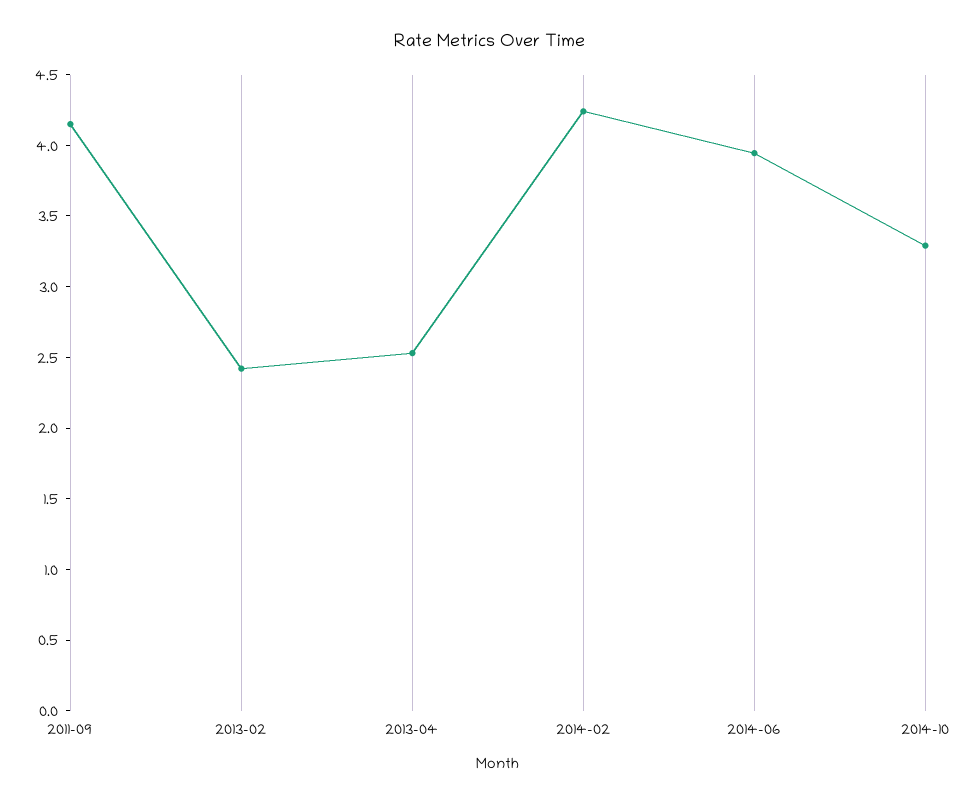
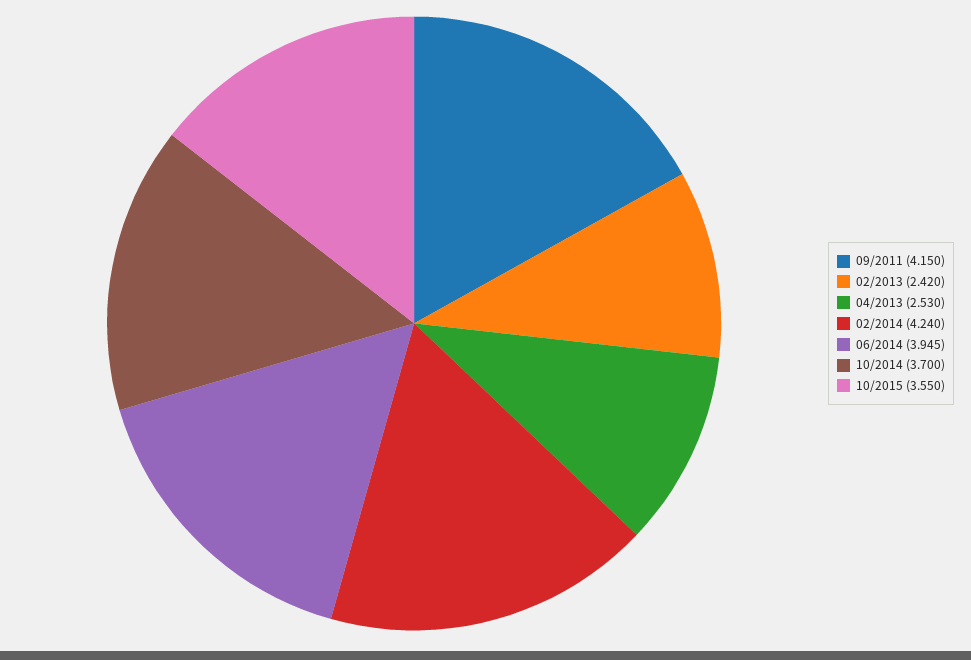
2014-10: 3.3 -> 3.7
10/2015: none -> 3.55

